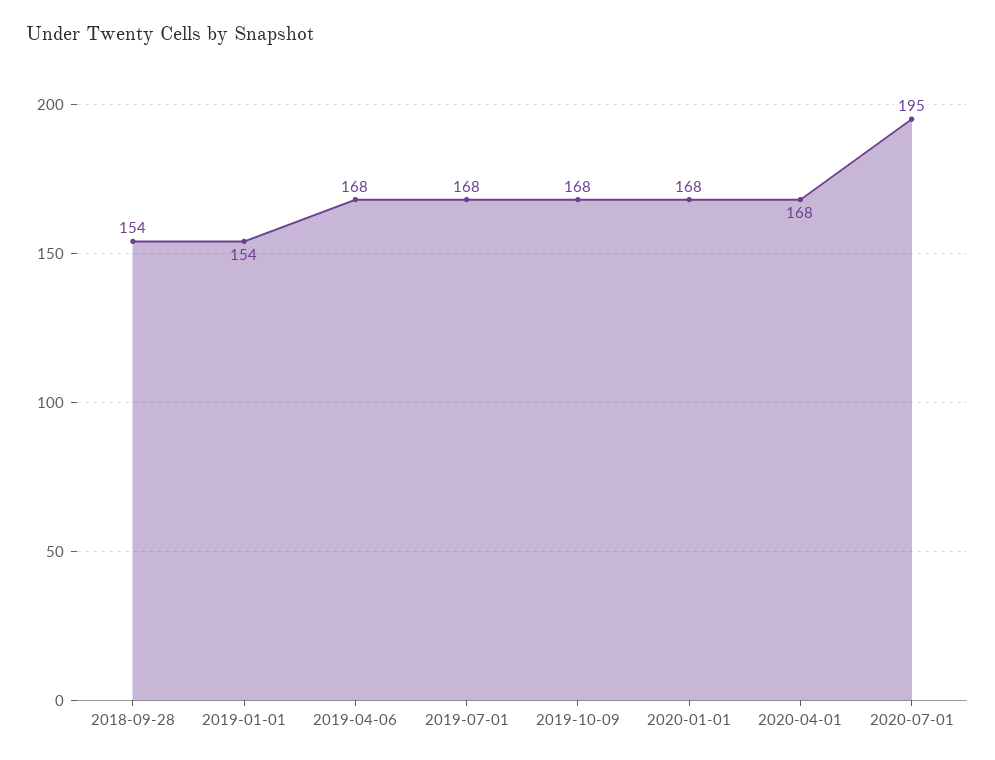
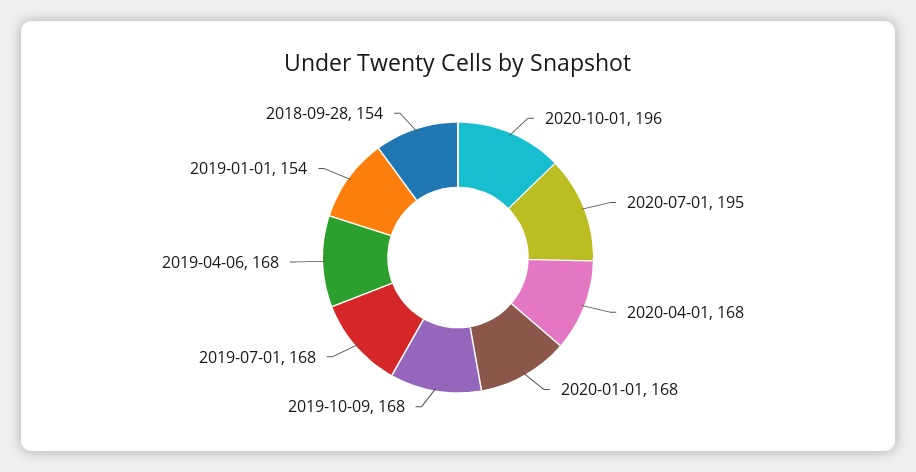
2020-10-01: none -> 196

